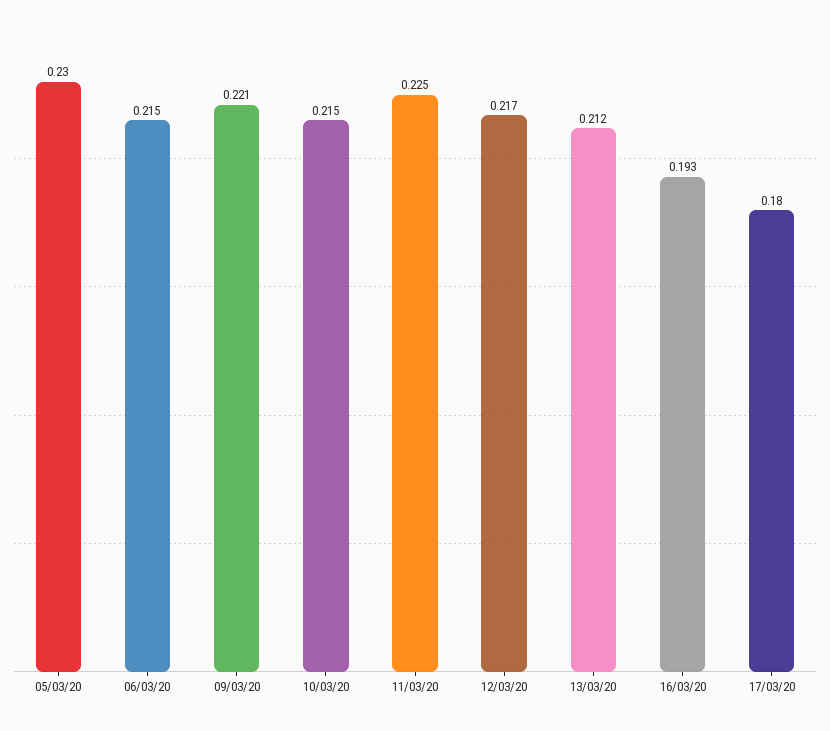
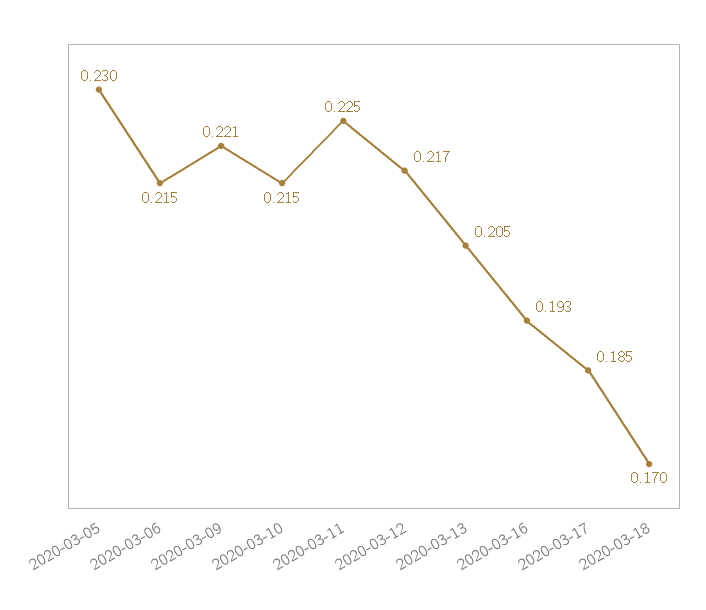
13/03/20: 0.212 -> 0.205
17/03/20: 0.18 -> 0.185
2020-03-18: none -> 0.17

